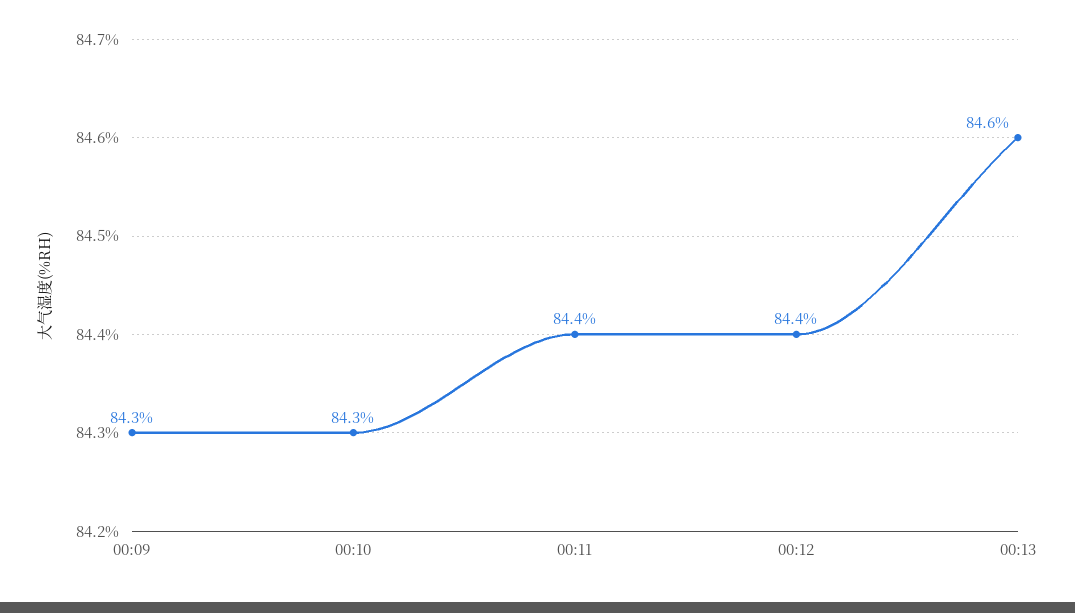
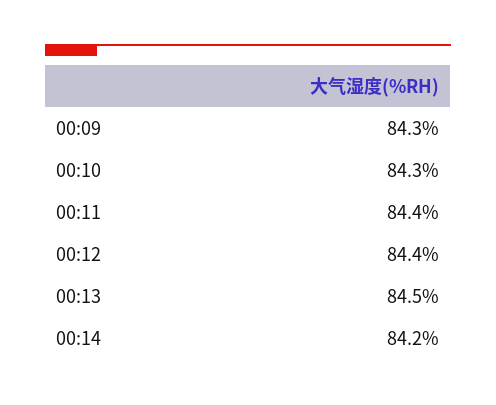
00:13: 84.6 -> 84.5
00:14: none -> 84.2

